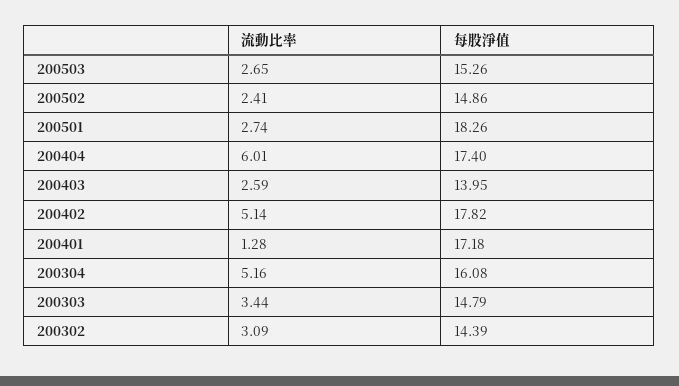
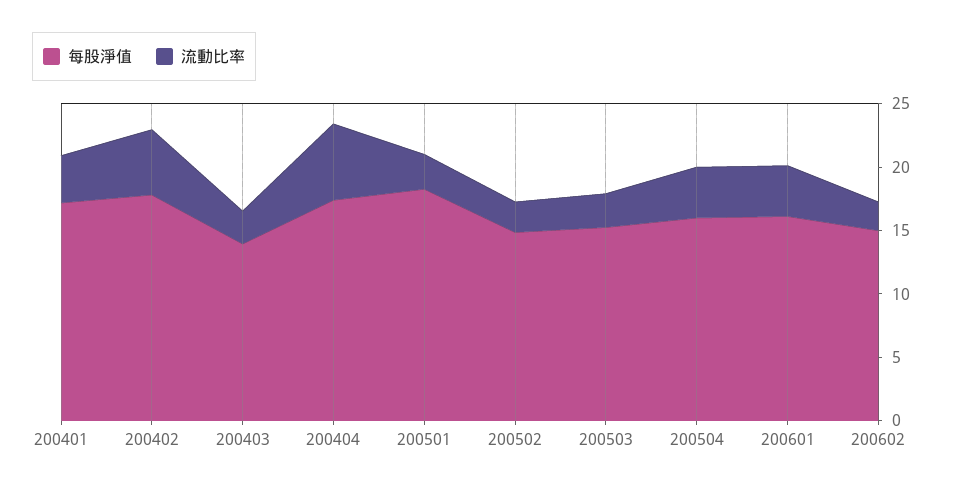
流動比率, 200401: 1.28 -> 4
流動比率, 200304: 5.16 -> none
每股淨值, 200304: 16.08 -> none
流動比率, 200303: 3.44 -> none
每股淨值, 200303: 14.79 -> none
流動比率, 200302: 3.09 -> none
每股淨值, 200302: 14.39 -> none
每股淨值, 200504: none -> 16
流動比率, 200504: none -> 4
每股淨值, 200601: none -> 16
流動比率, 200601: none -> 4
每股淨值, 200602: none -> 15
流動比率, 200602: none -> 2

